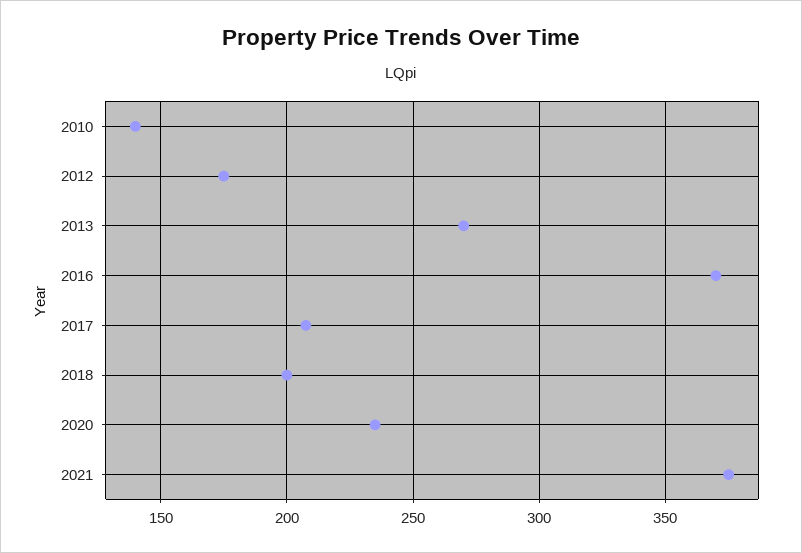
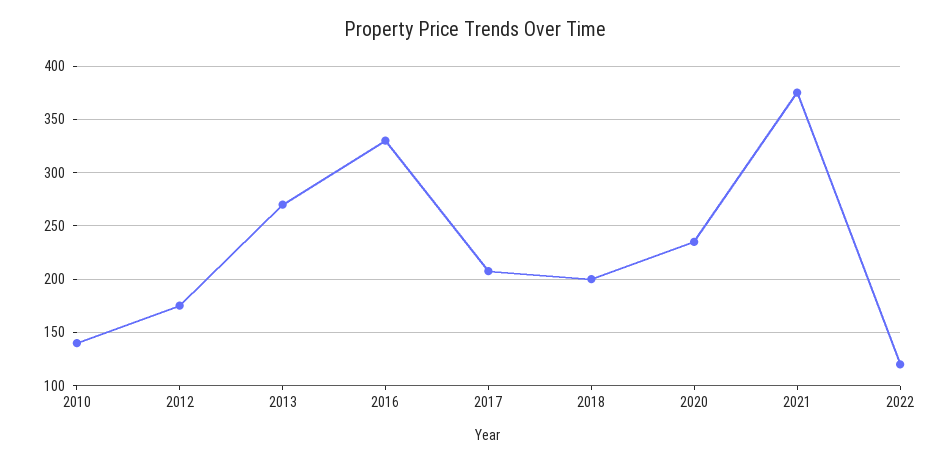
2016: 370 -> 330
2022: none -> 120

